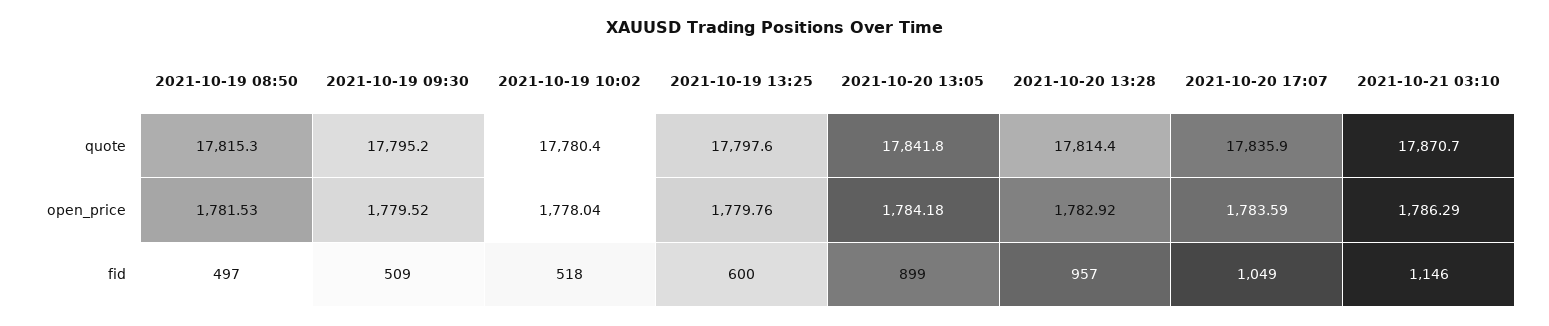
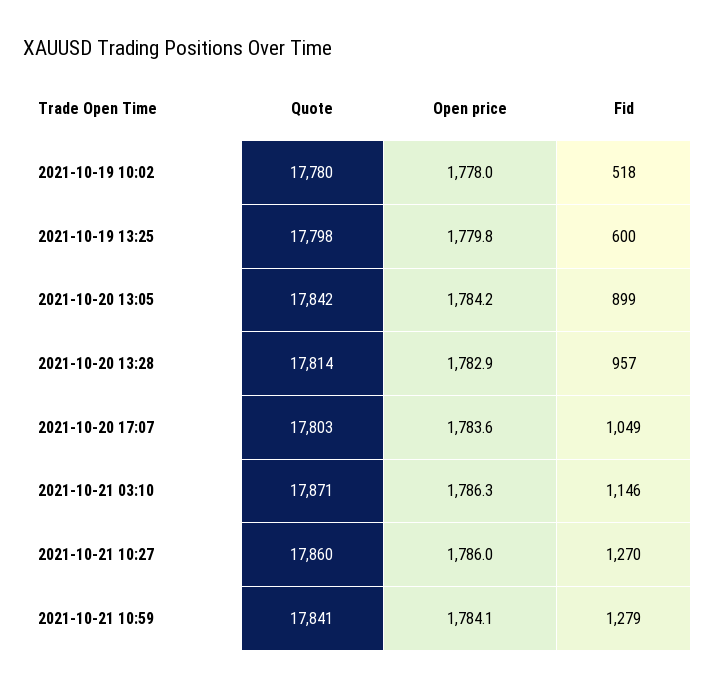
2021-10-19 08:50, quote: 17815.3 -> none
2021-10-19 09:30, quote: 17795.2 -> none
2021-10-20 17:07, quote: 17835.9 -> 17803
2021-10-19 08:50, open_price: 1781.53 -> none
2021-10-19 09:30, open_price: 1779.52 -> none
2021-10-19 08:50, fid: 497 -> none
2021-10-19 09:30, fid: 509 -> none
2021-10-21 10:27, quote: none -> 17860
2021-10-21 10:27, open_price: none -> 1786
2021-10-21 10:27, fid: none -> 1270
2021-10-21 10:59, quote: none -> 17841
2021-10-21 10:59, open_price: none -> 1784.1
2021-10-21 10:59, fid: none -> 1279

